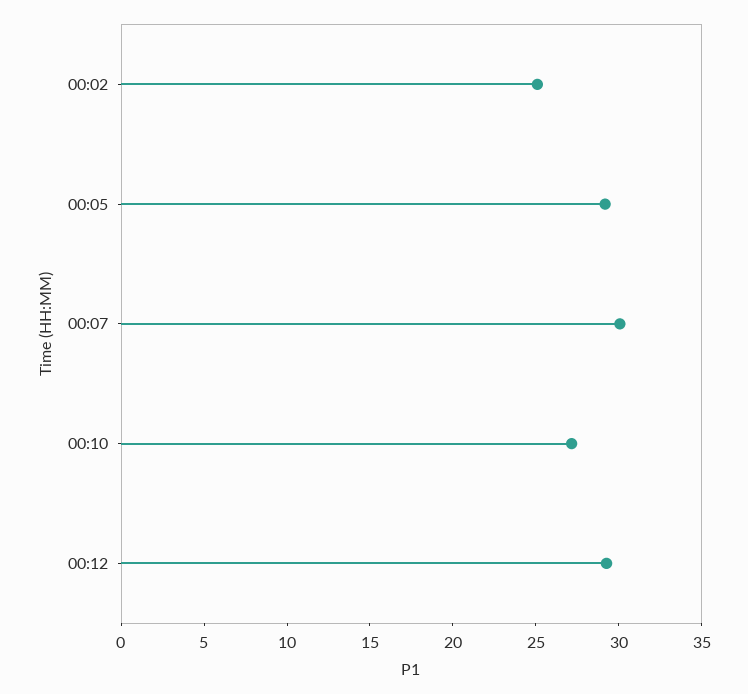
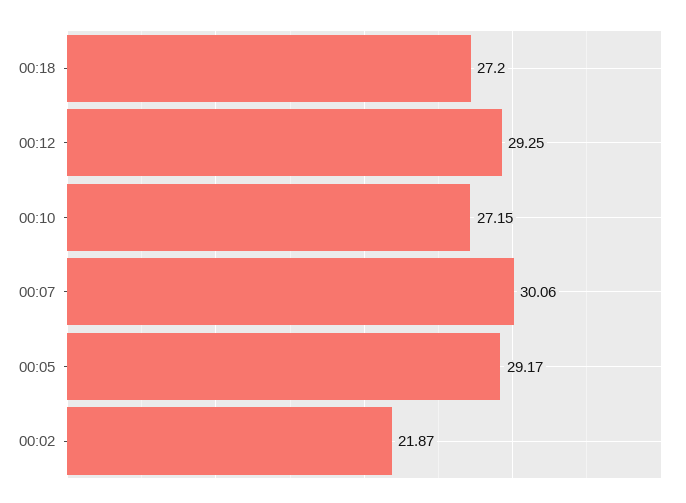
00:02: 25 -> 21.87
00:18: none -> 27.2

